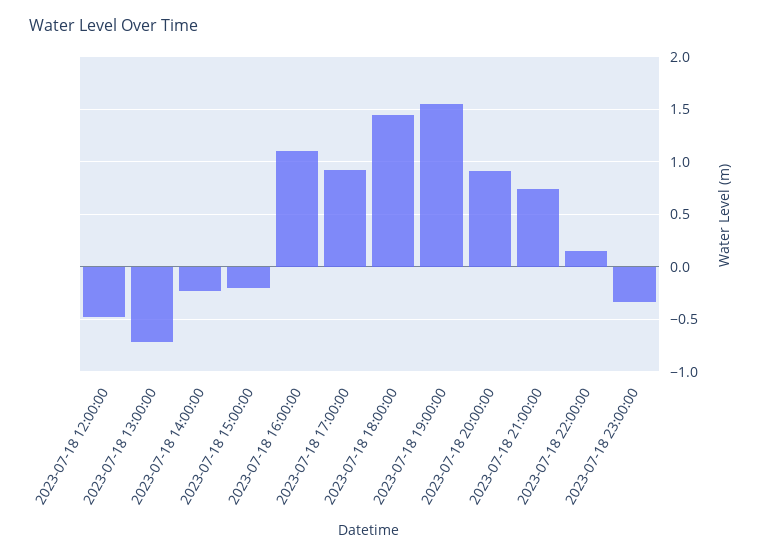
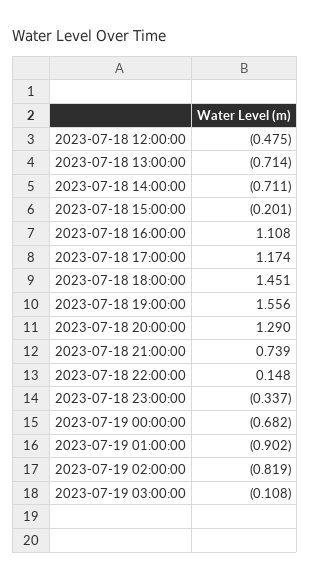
2023-07-18 14:00:00: -0.2 -> -0.711
2023-07-18 17:00:00: 0.9 -> 1.174
2023-07-18 20:00:00: 0.9 -> 1.29
2023-07-19 00:00:00: none -> -0.682
2023-07-19 01:00:00: none -> -0.902
2023-07-19 02:00:00: none -> -0.819
2023-07-19 03:00:00: none -> -0.108

